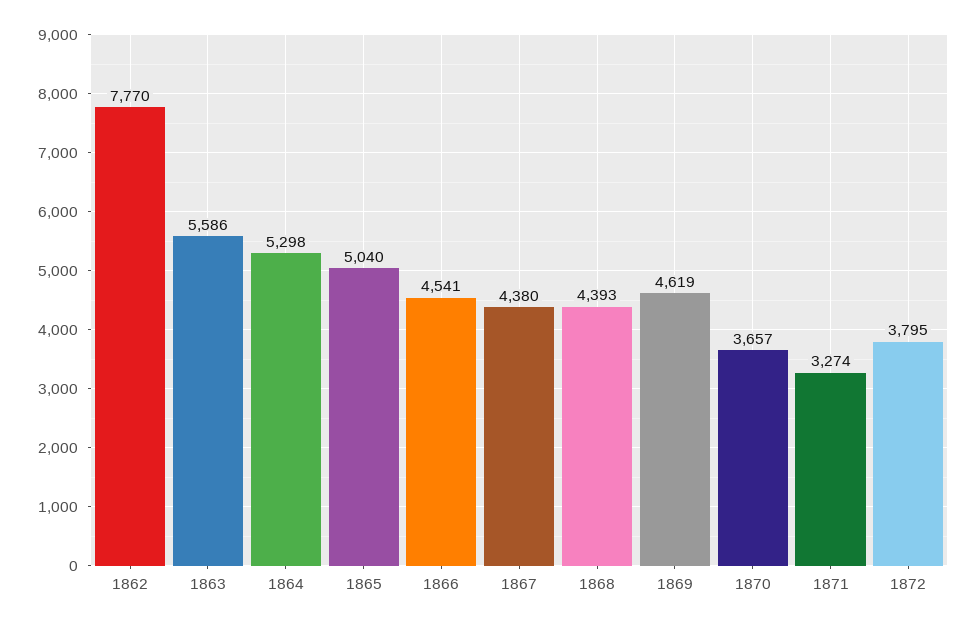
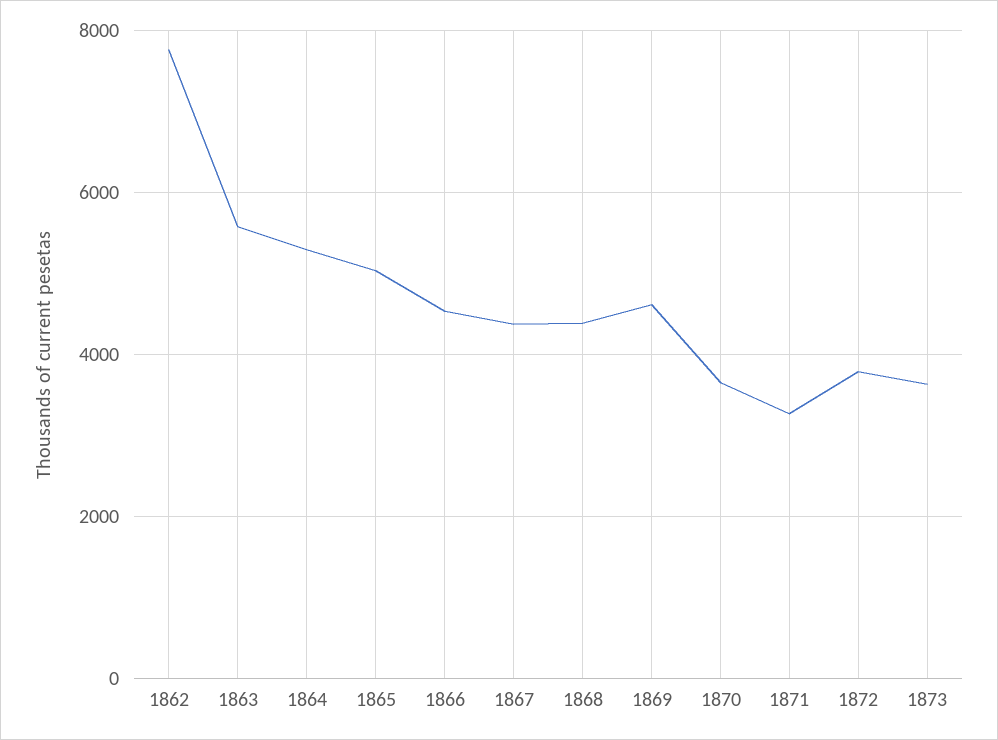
1873: none -> 3600

